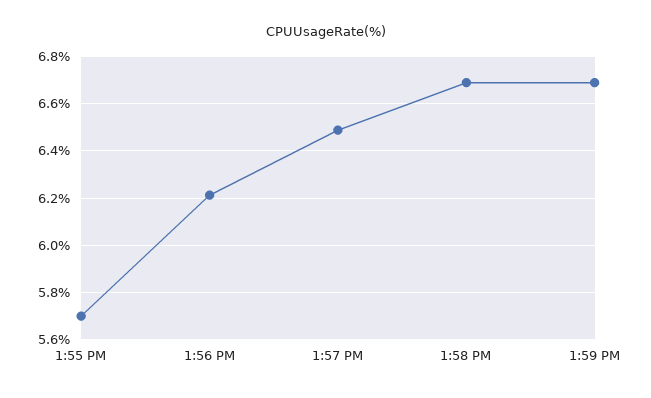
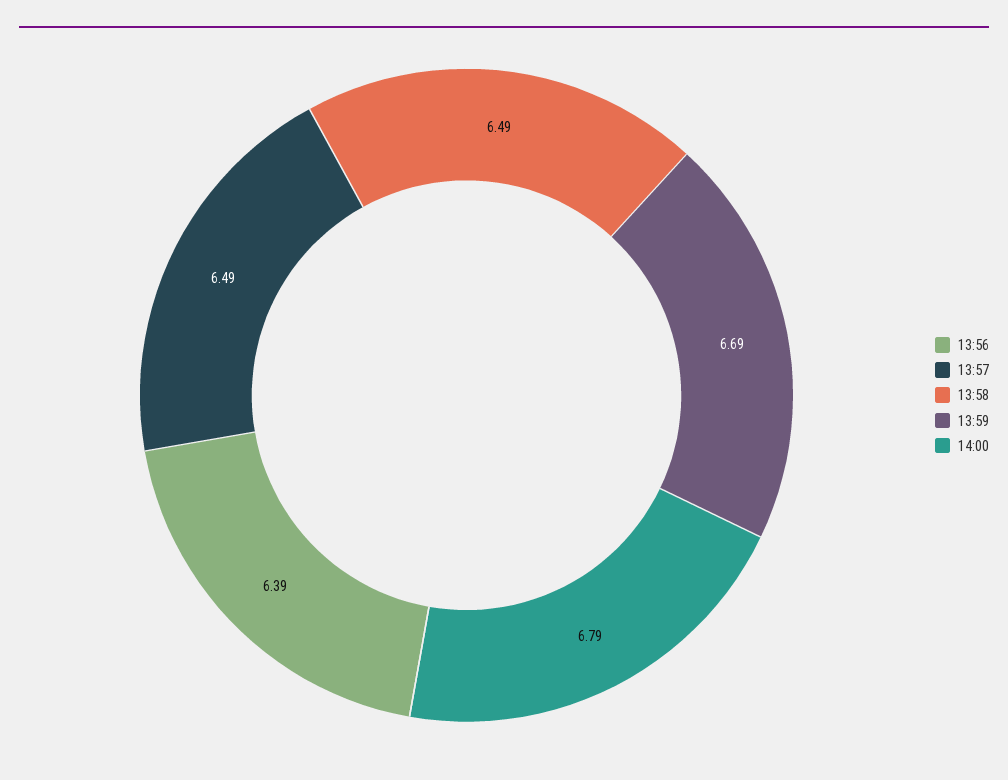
1:55 PM: 5.7 -> none
1:56 PM: 6.2 -> 6.39
1:58 PM: 6.7 -> 6.49
14:00: none -> 6.79

